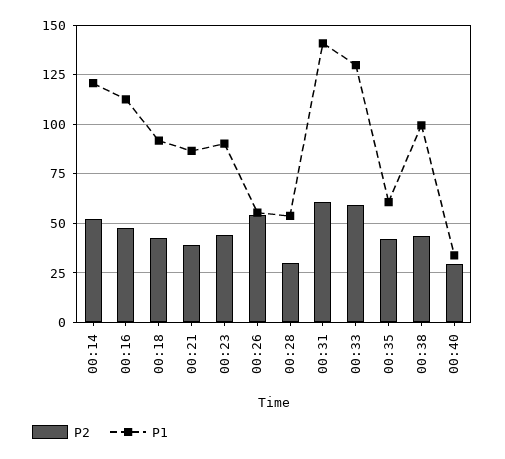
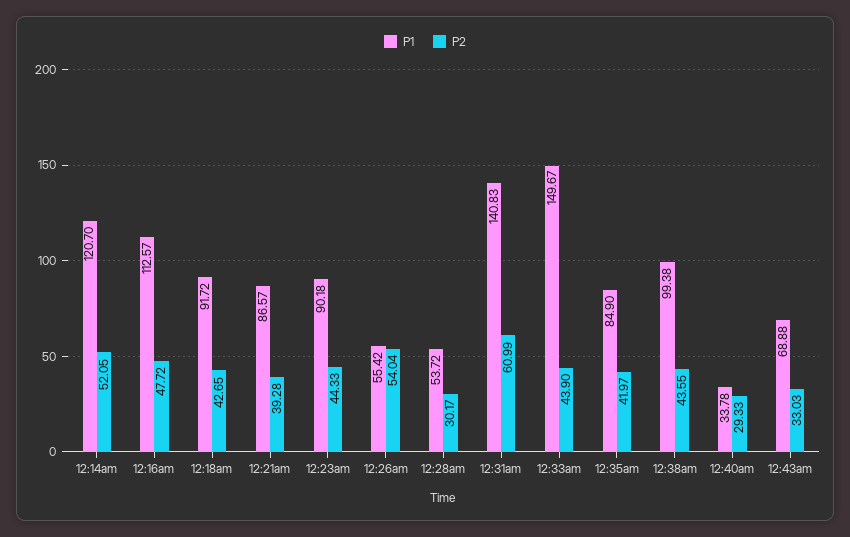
P2, 00:33: 60 -> 43.9
P1, 00:33: 130 -> 149.67
P1, 00:35: 60 -> 84.9
P1, 12:43am: none -> 68.88
P2, 12:43am: none -> 33.03

